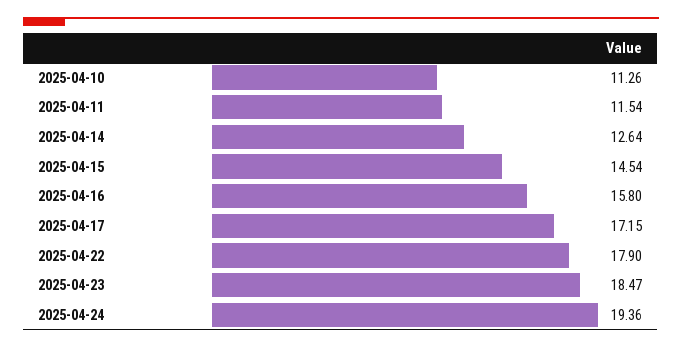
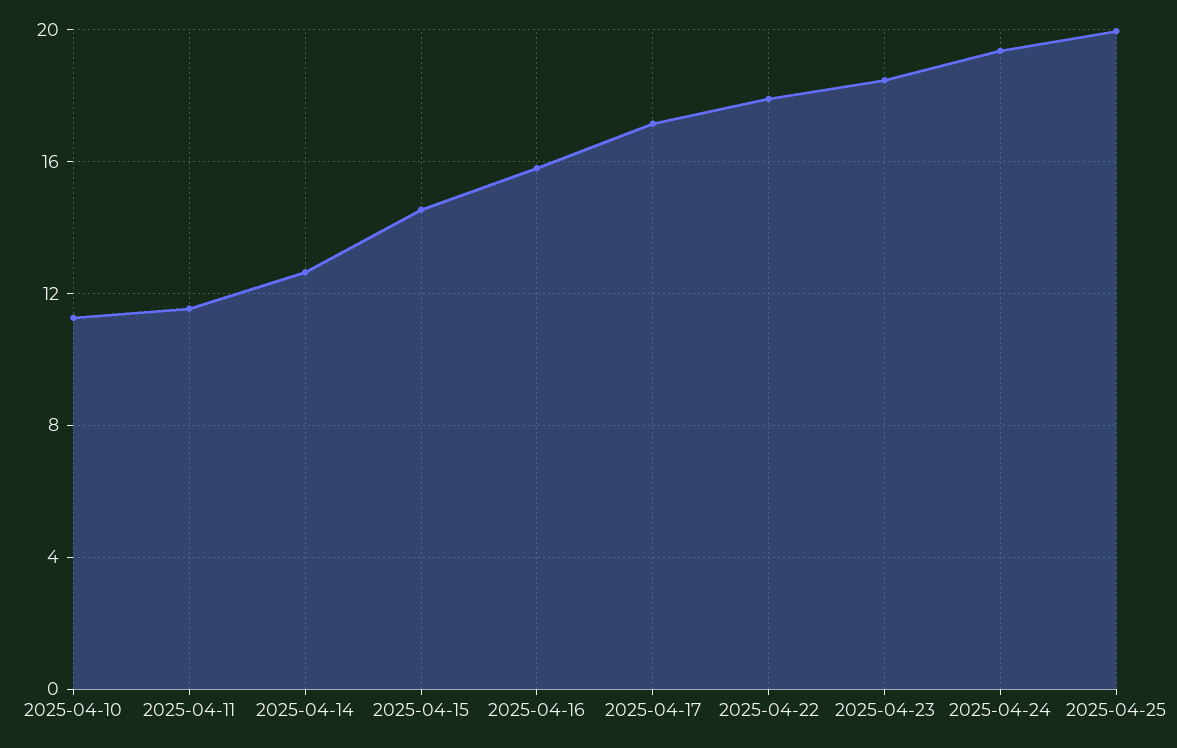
2025-04-25: none -> 20

